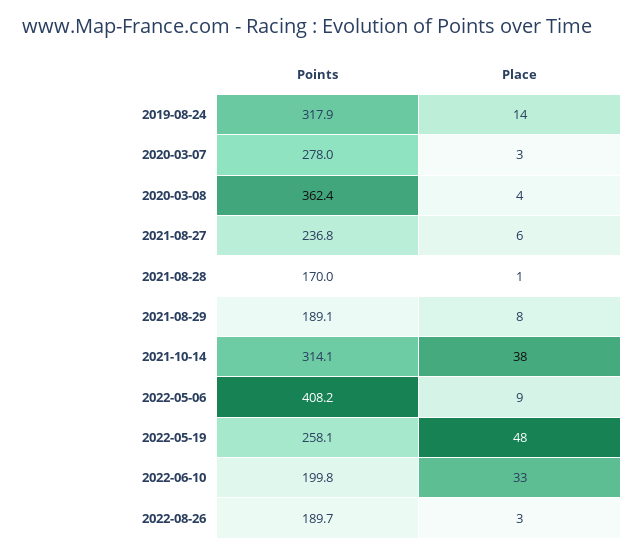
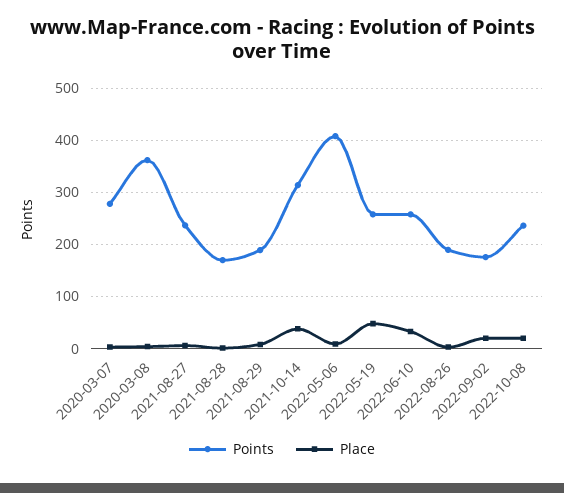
Points, 2019-08-24: 317.9 -> none
Place, 2019-08-24: 14 -> none
Points, 2022-06-10: 199.8 -> 260
Points, 2022-09-02: none -> 180
Place, 2022-09-02: none -> 20
Points, 2022-10-08: none -> 240
Place, 2022-10-08: none -> 20

